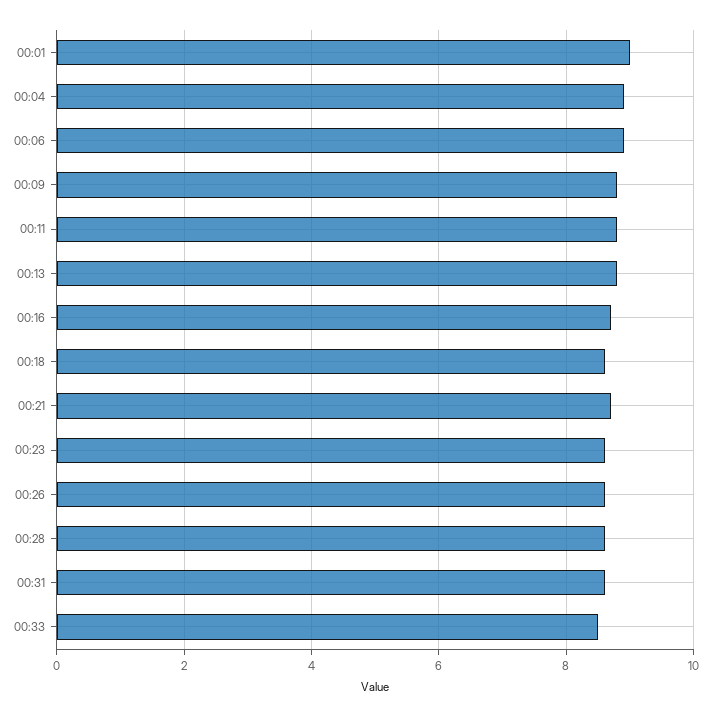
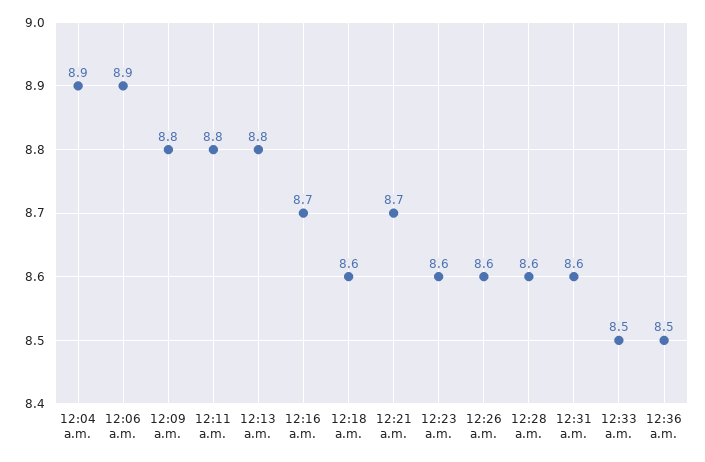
00:01: 9 -> none
12:36 a.m.: none -> 8.5

